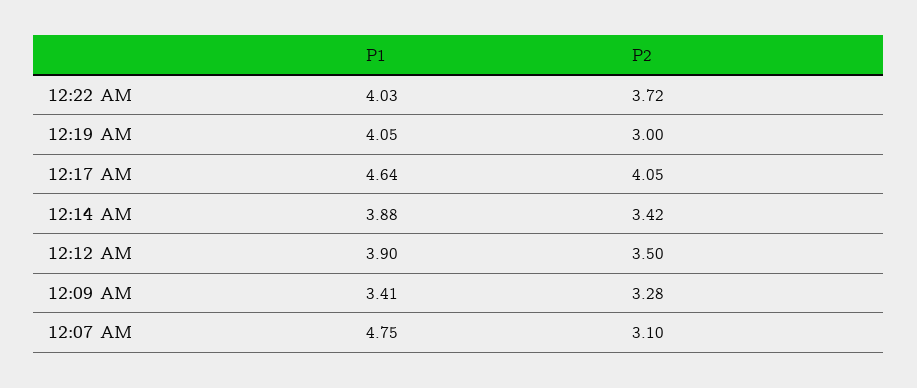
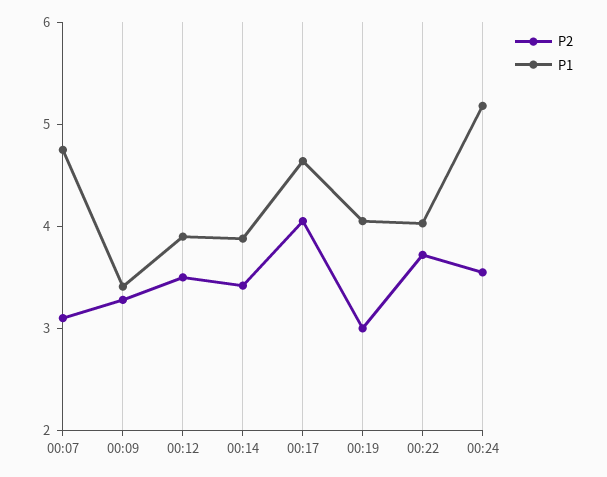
P2, 00:24: none -> 3.6
P1, 00:24: none -> 5.2

